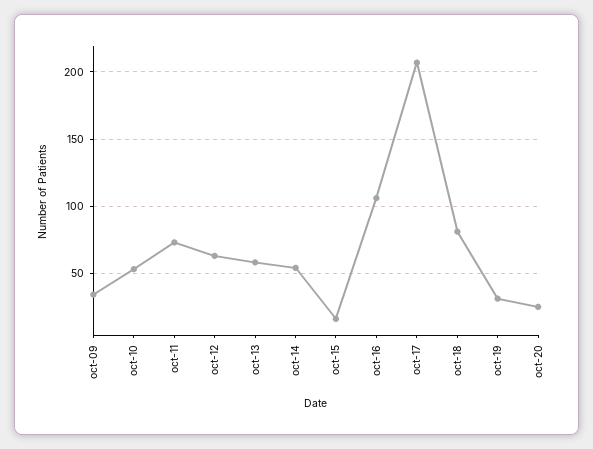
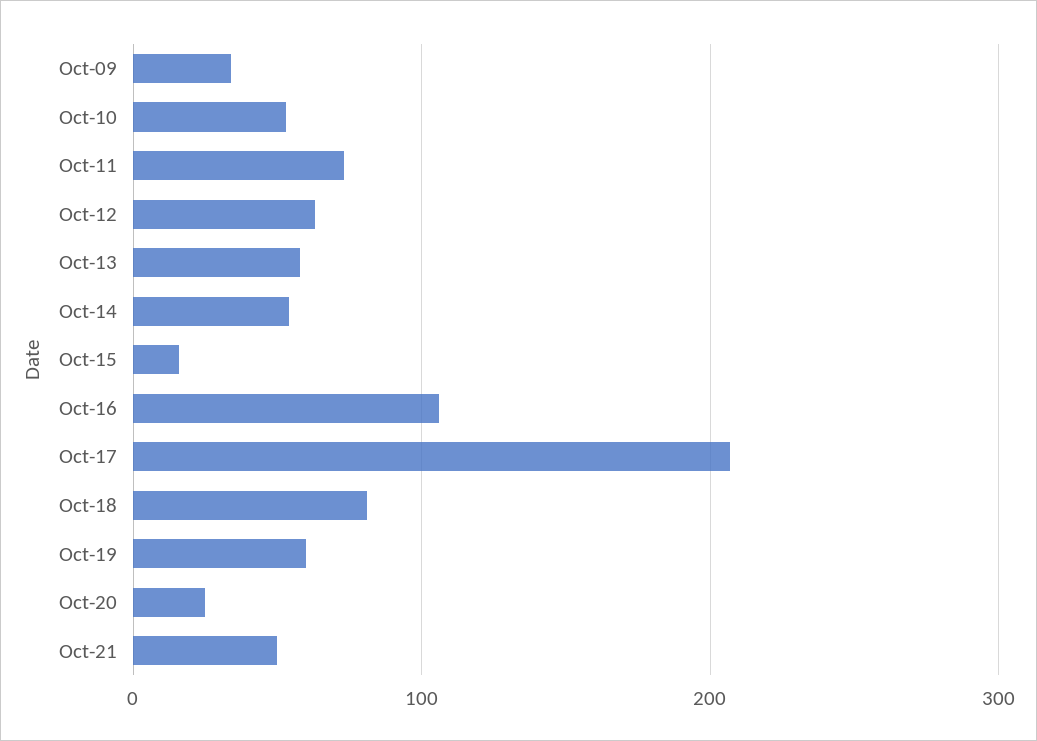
oct-19: 30 -> 60
Oct-21: none -> 50

